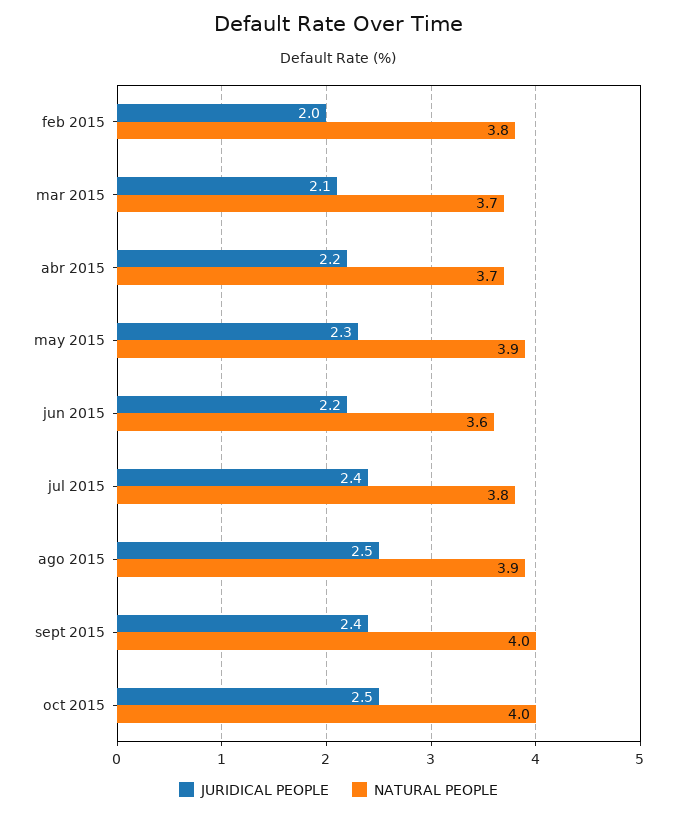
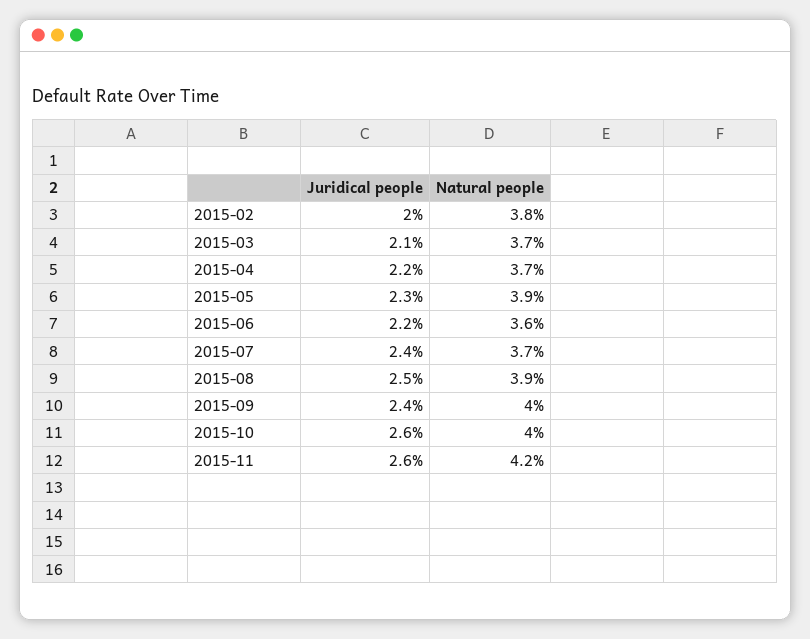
NATURAL PEOPLE, jul 2015: 3.8 -> 3.7
JURIDICAL PEOPLE, oct 2015: 2.5 -> 2.6
JURIDICAL PEOPLE, 2015-11: none -> 2.6
NATURAL PEOPLE, 2015-11: none -> 4.2

